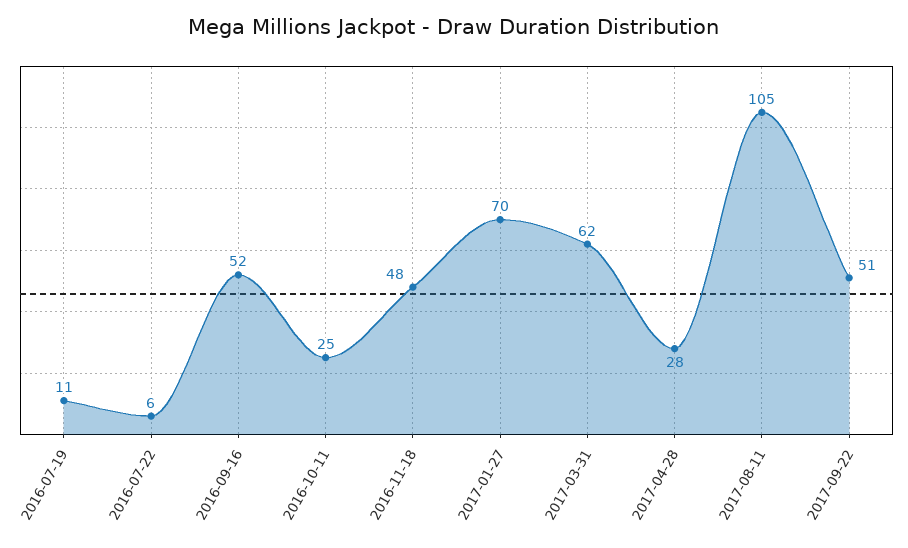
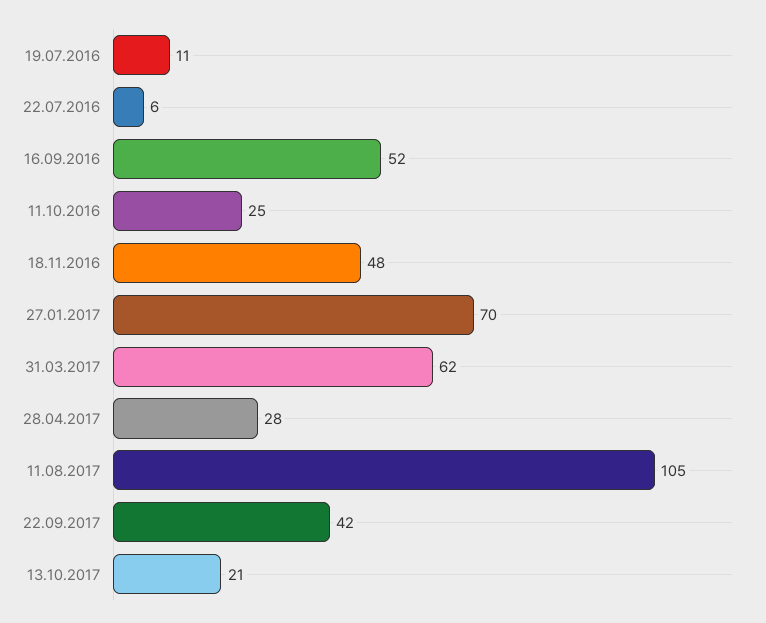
2017-09-22: 51 -> 42
13.10.2017: none -> 21

